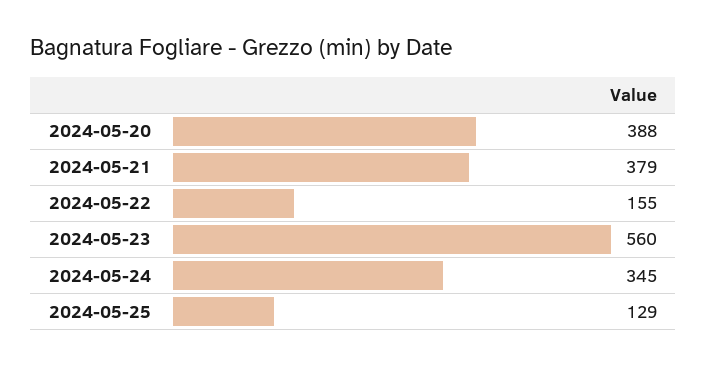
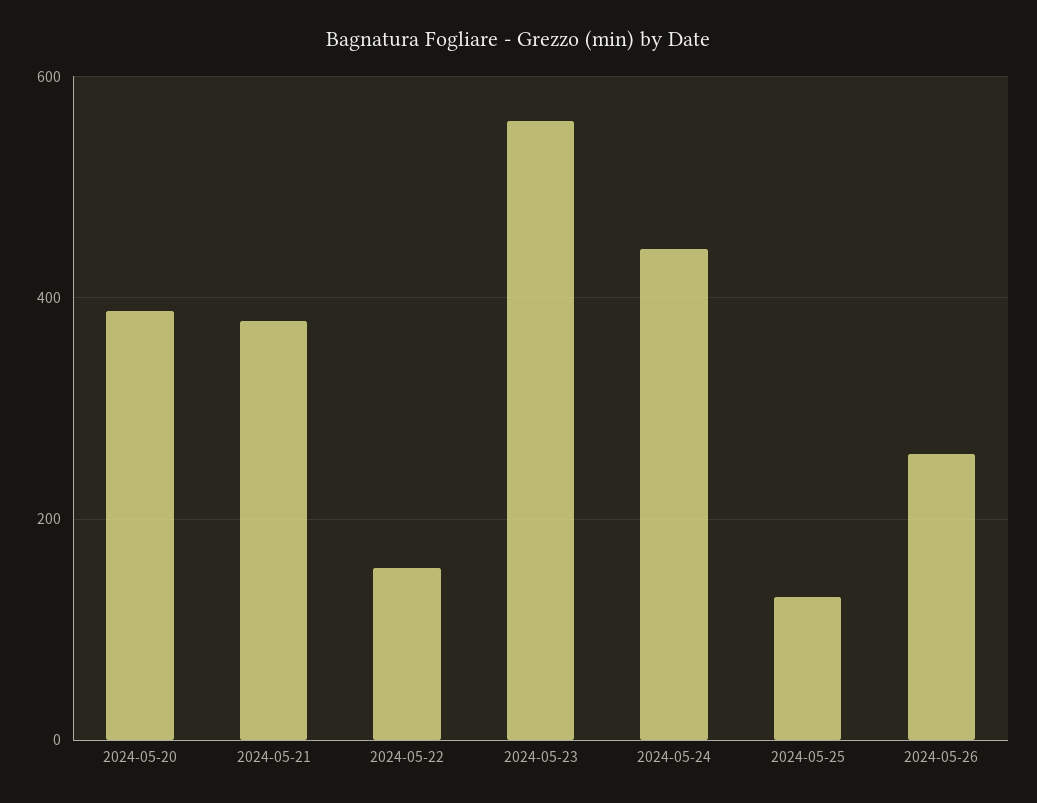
2024-05-24: 345 -> 440
2024-05-26: none -> 260

